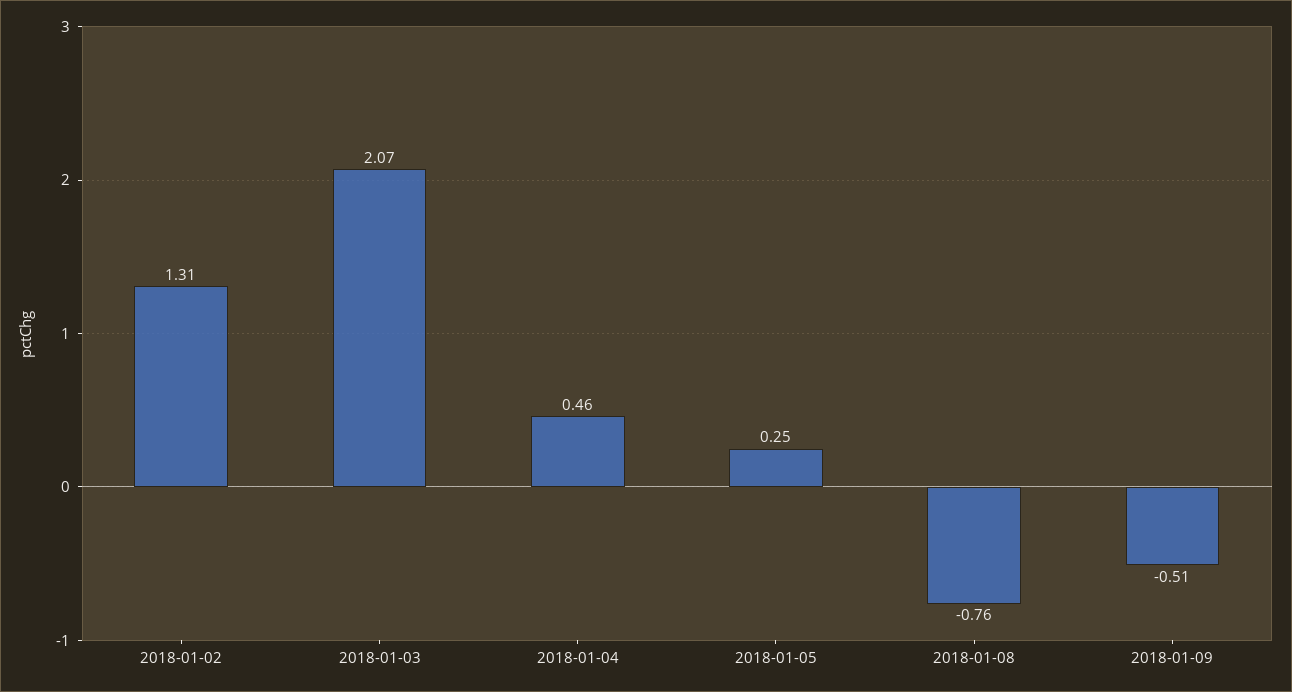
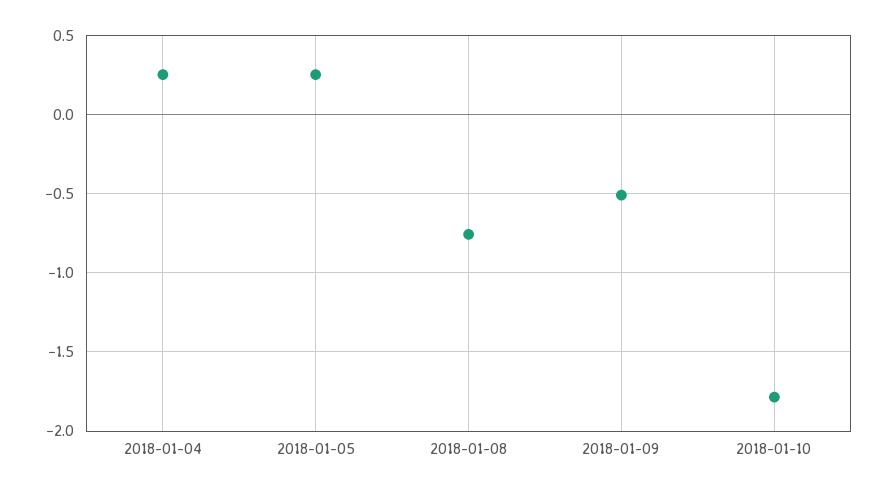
2018-01-02: 1.31 -> none
2018-01-03: 2.07 -> none
2018-01-04: 0.46 -> 0.25
2018-01-10: none -> -1.8

